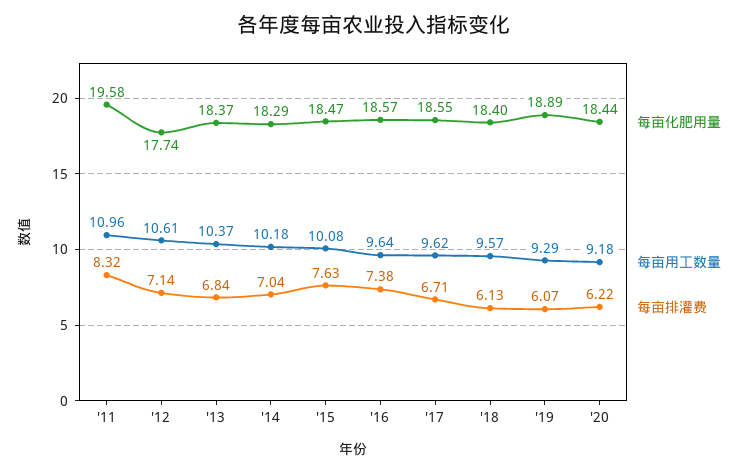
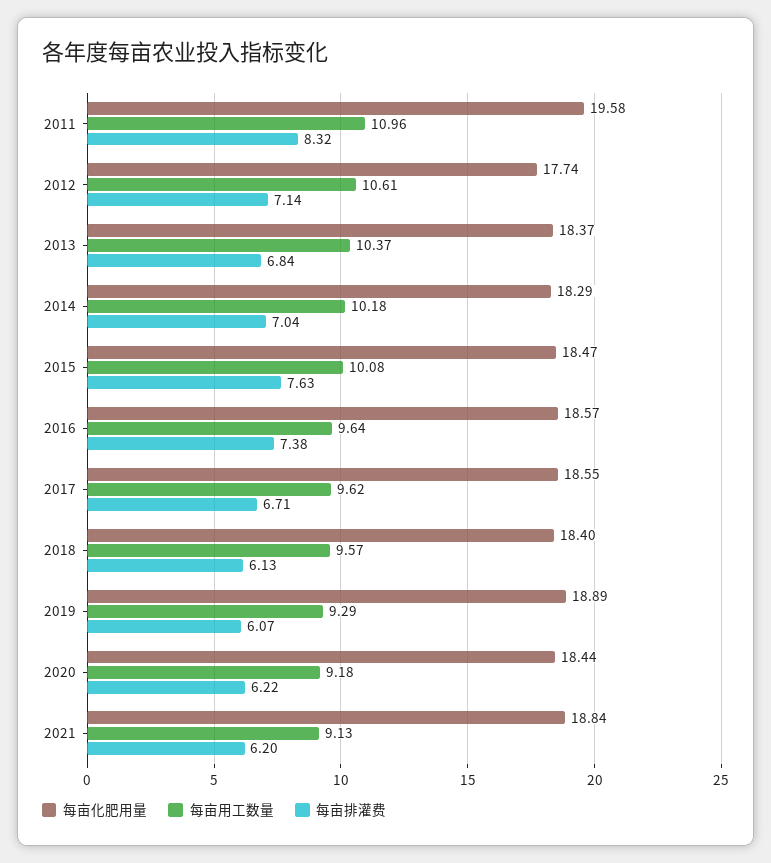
每亩化肥用量, 2021: none -> 18.84
每亩用工数量, 2021: none -> 9.13
每亩排灌费, 2021: none -> 6.2

